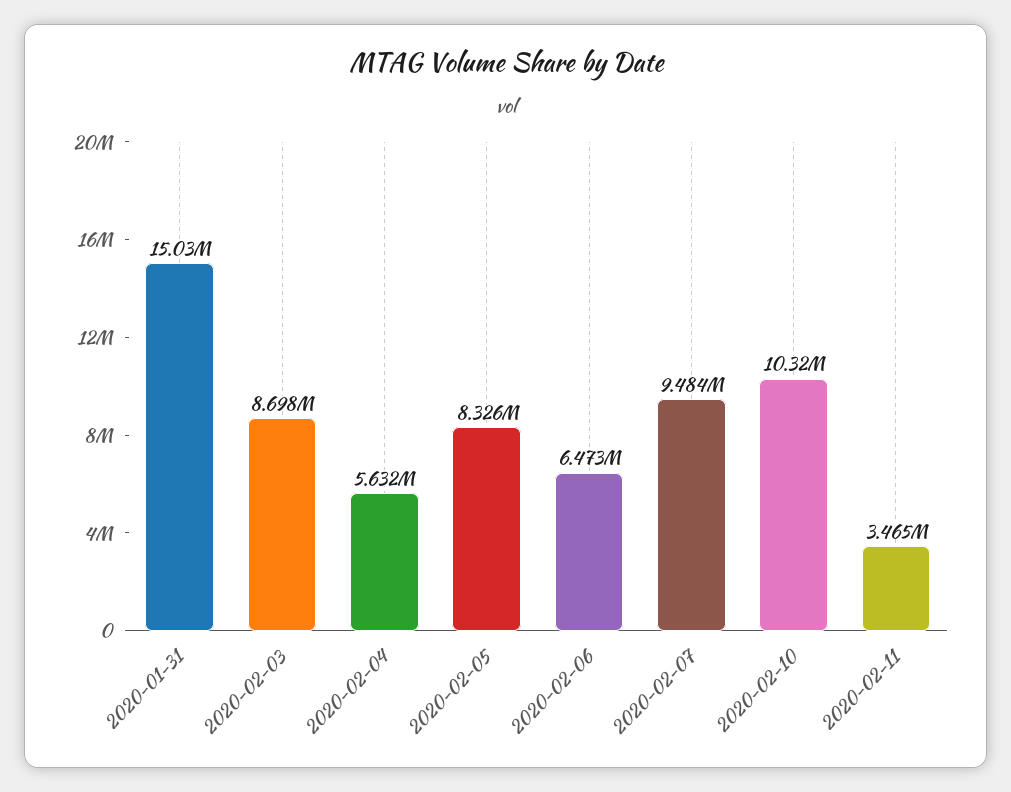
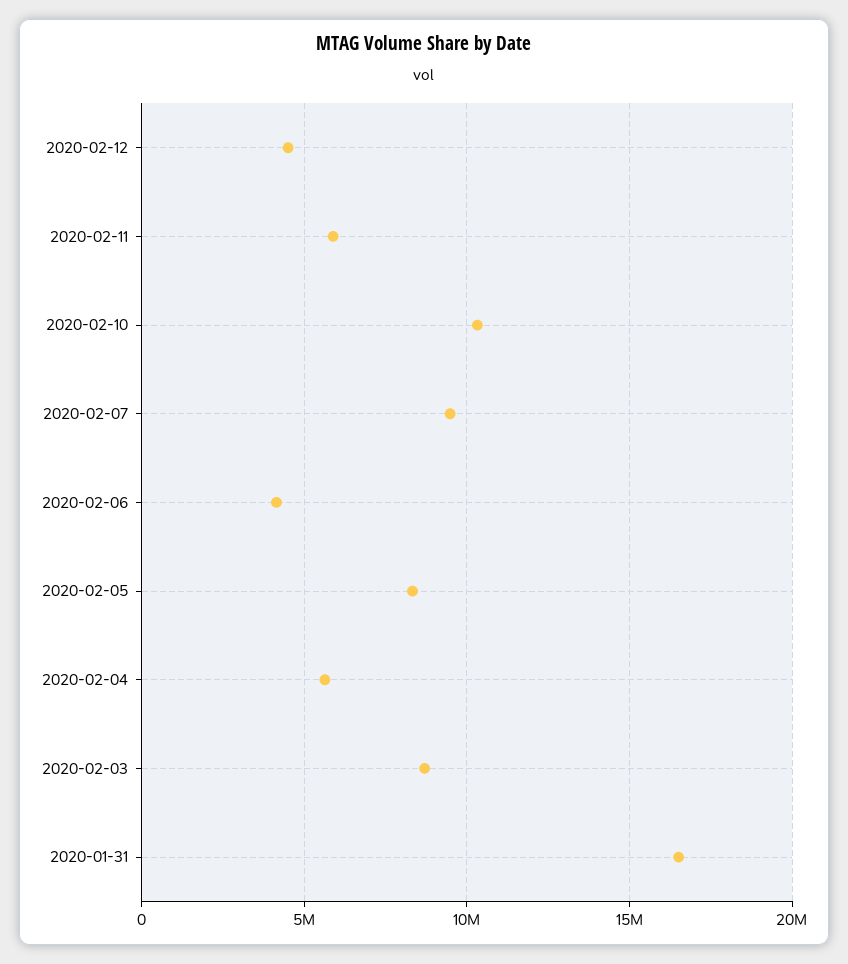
2020-01-31: 15030000 -> 16500000
2020-02-06: 6473000 -> 4000000
2020-02-11: 3465000 -> 6000000
2020-02-12: none -> 4500000

